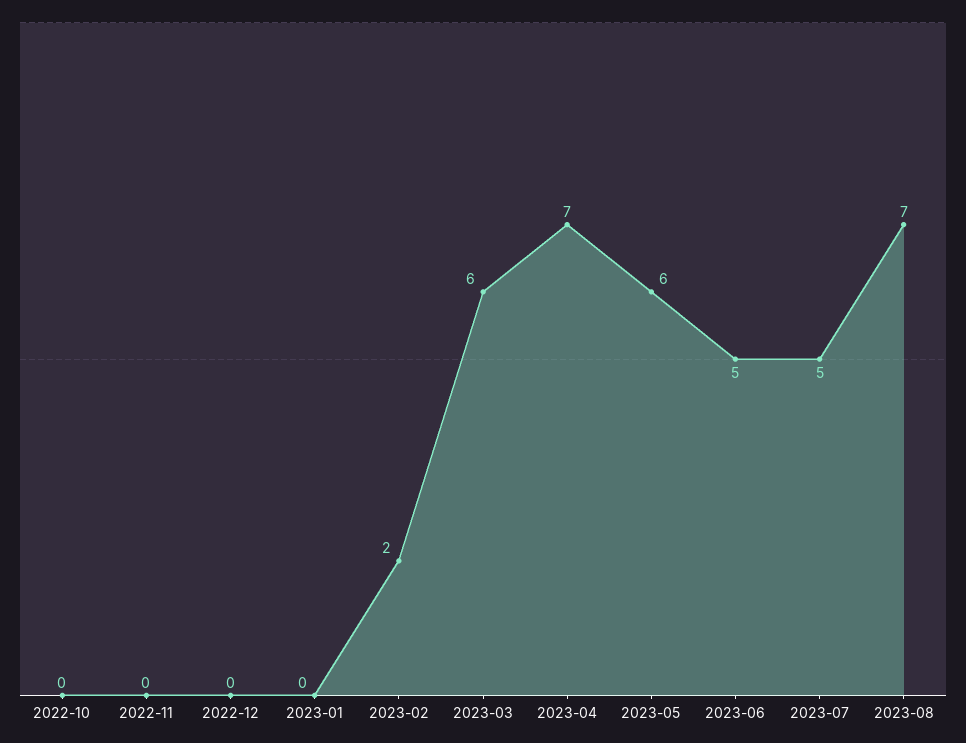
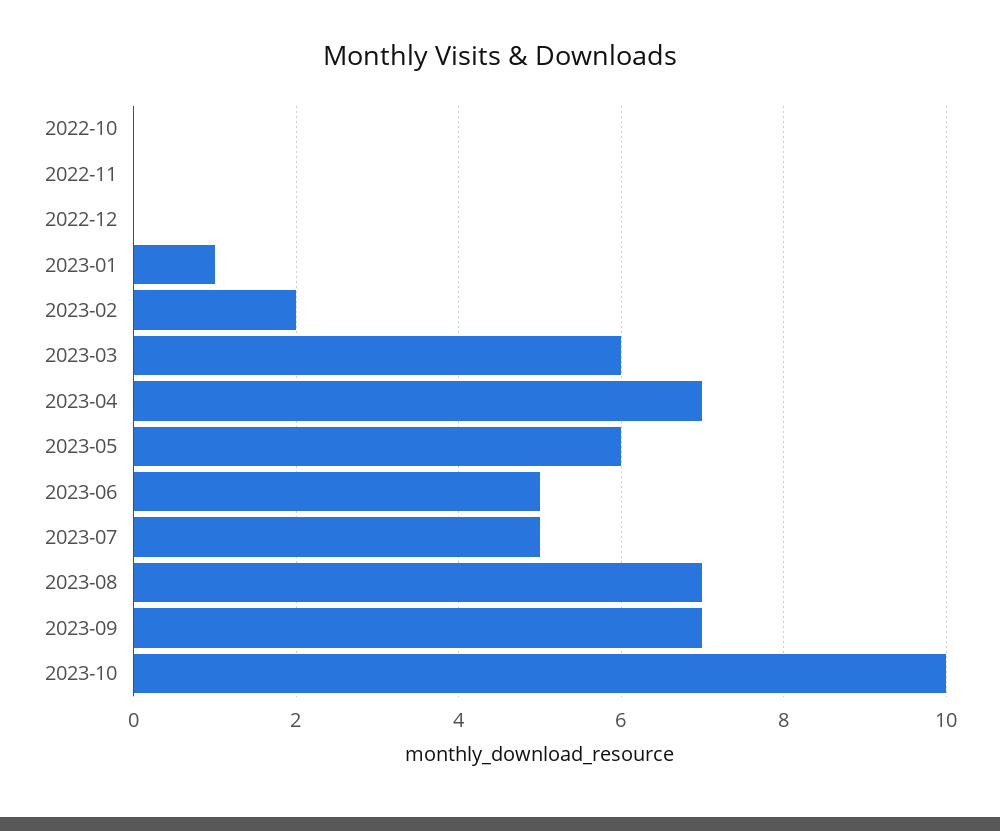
2023-01: 0 -> 1
2023-09: none -> 7
2023-10: none -> 10

